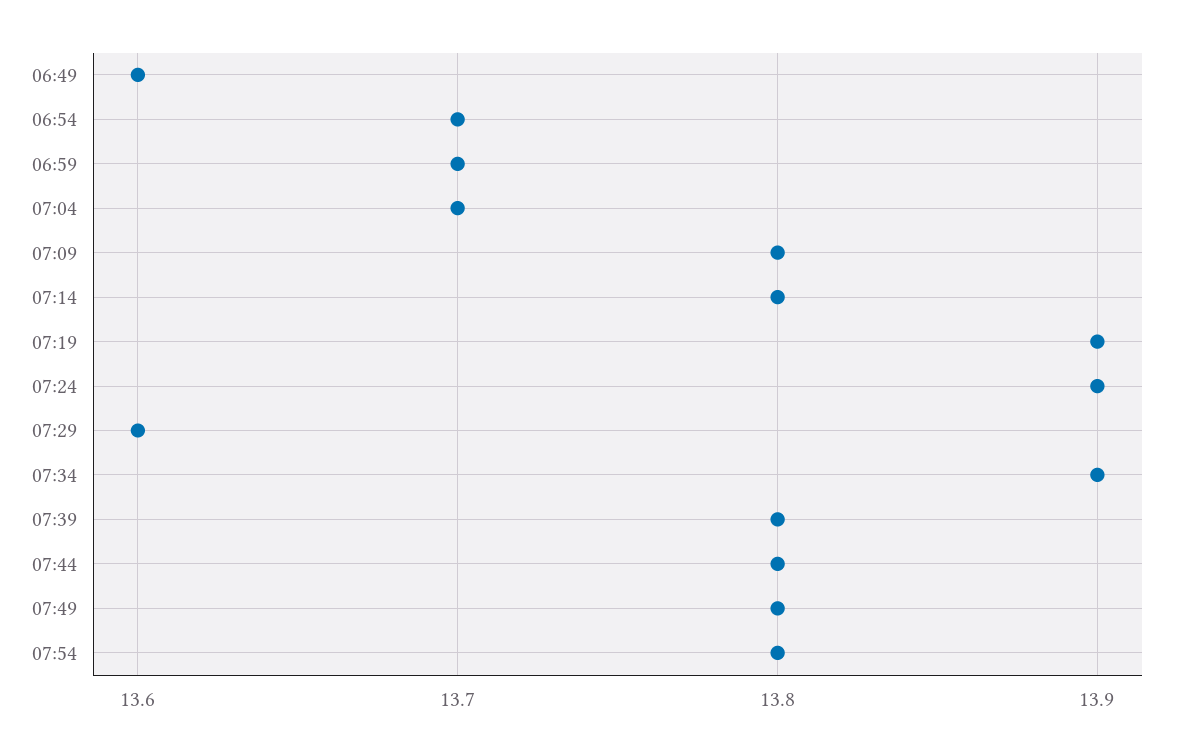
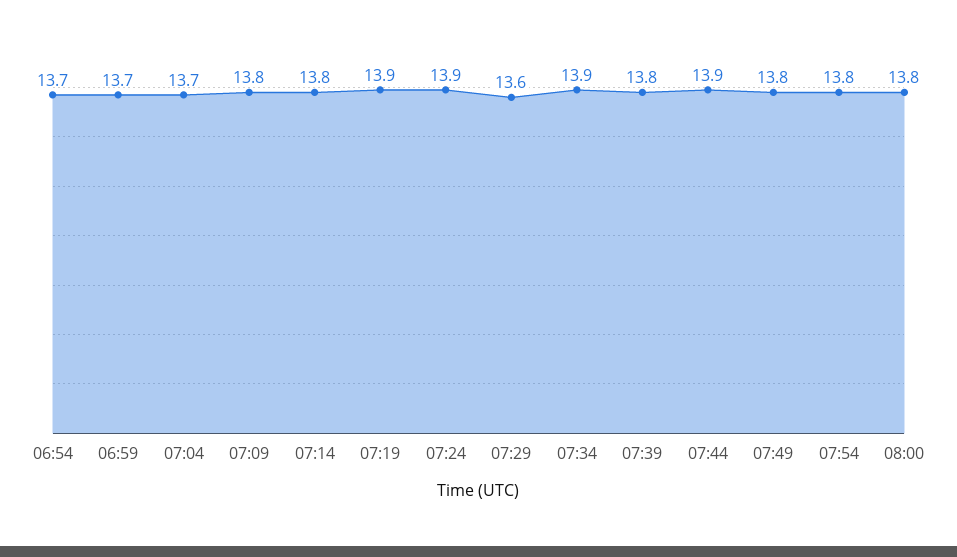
06:49: 13.6 -> none
07:44: 13.8 -> 13.9
08:00: none -> 13.8

